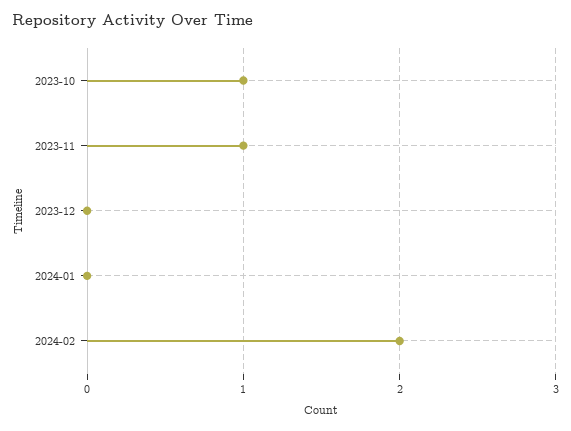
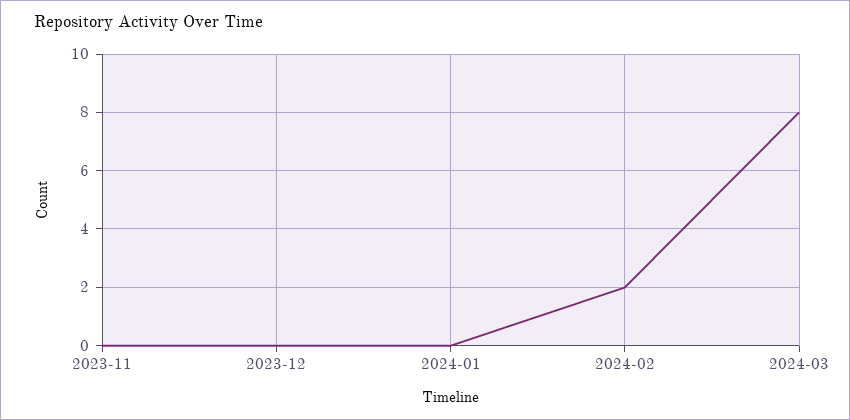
2023-10: 1 -> none
2023-11: 1 -> 0
2024-03: none -> 8

